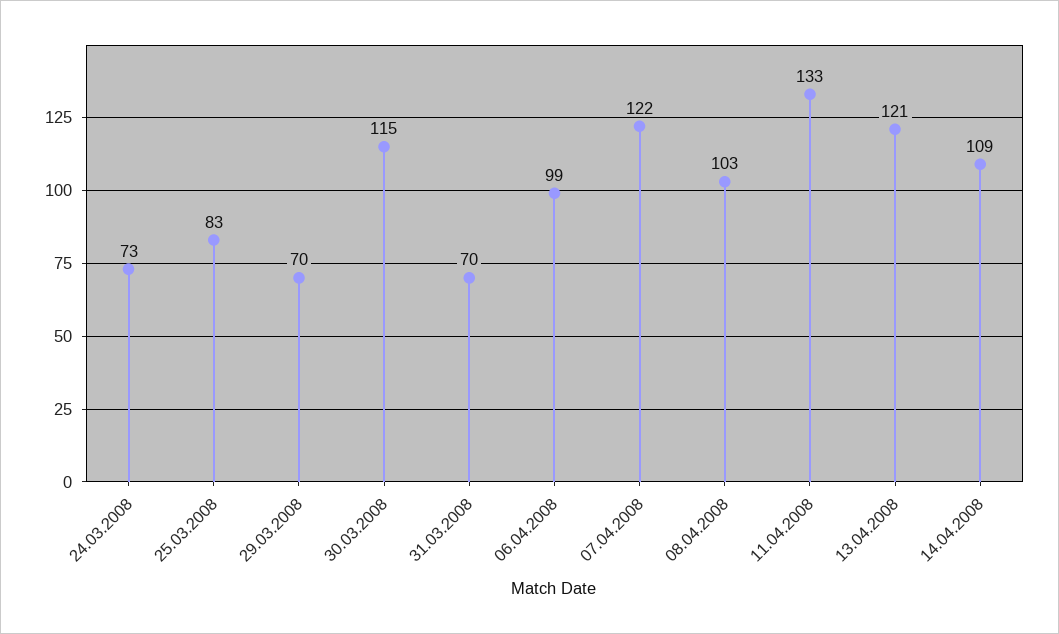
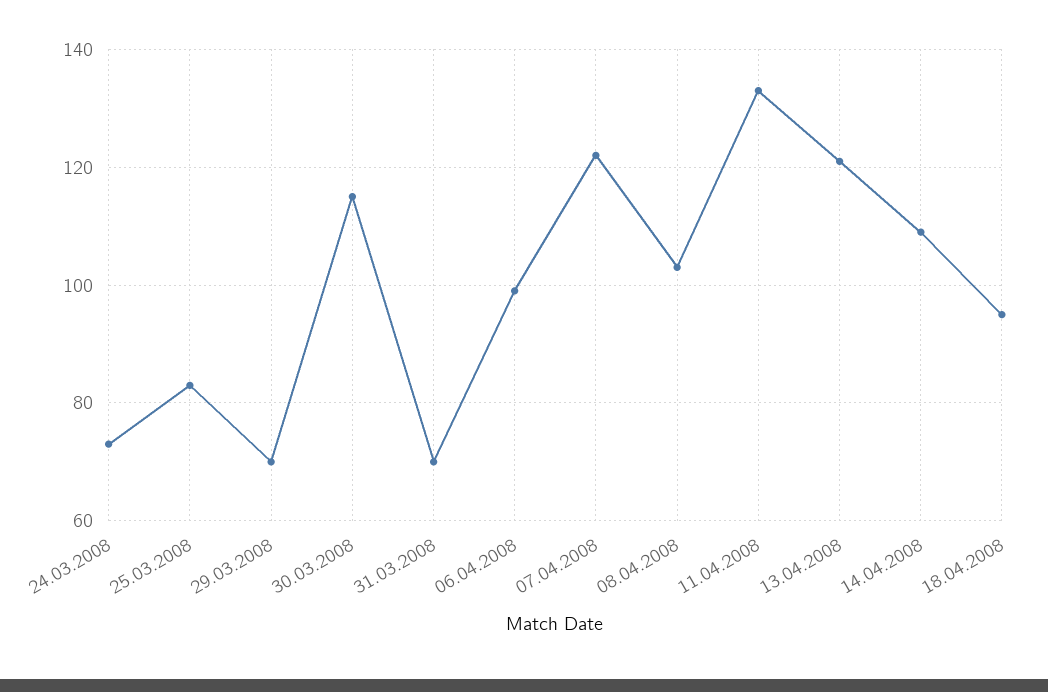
18.04.2008: none -> 95

